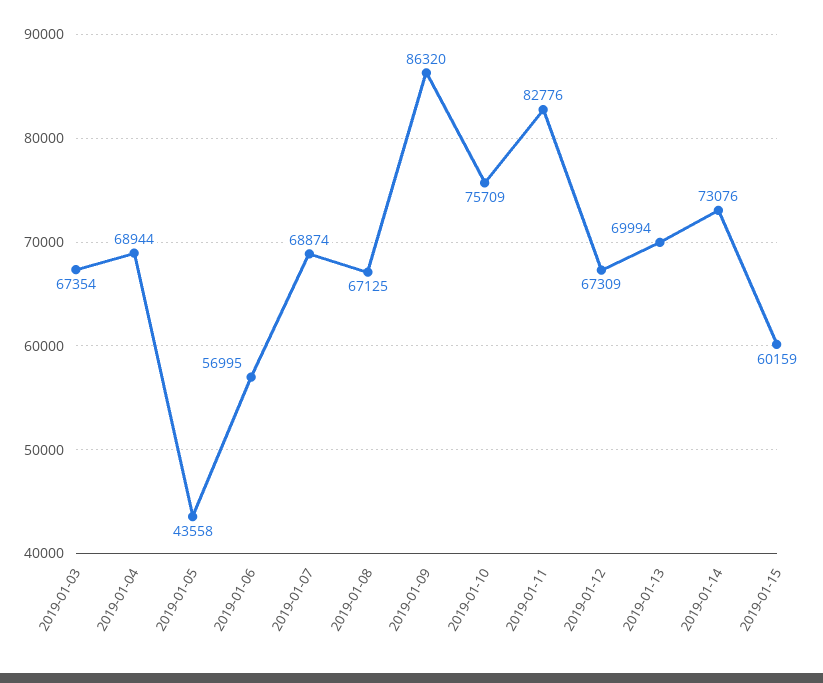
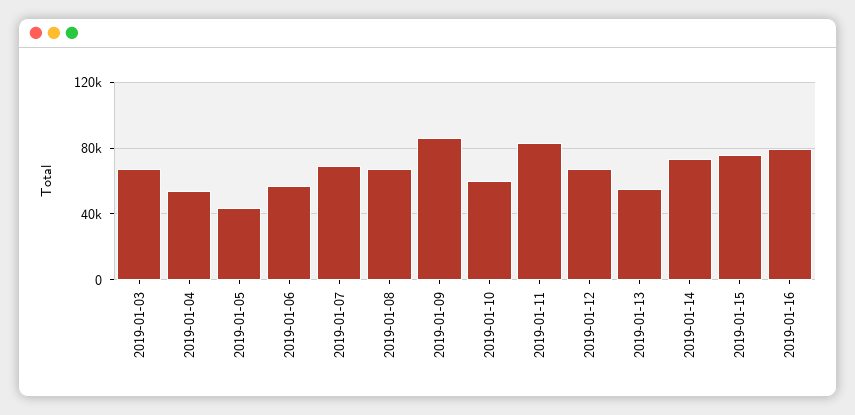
2019-01-04: 68944 -> 55000
2019-01-10: 75709 -> 60000
2019-01-13: 69994 -> 55000
2019-01-15: 60159 -> 75000
2019-01-16: none -> 80000

